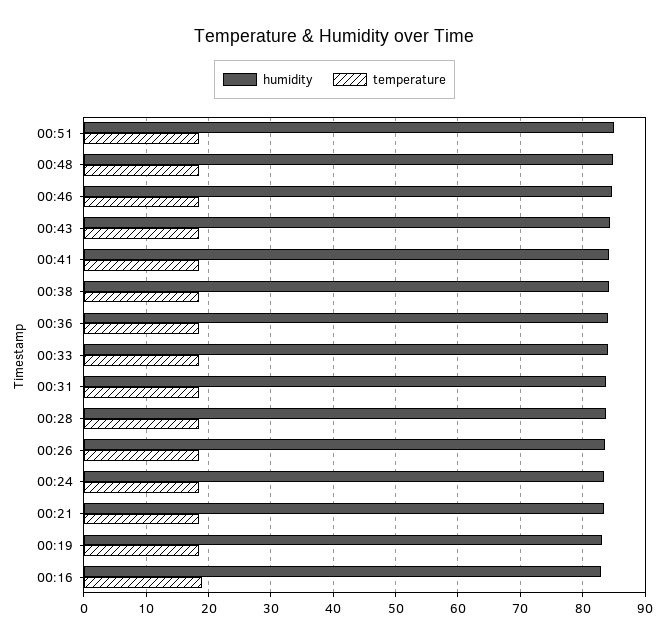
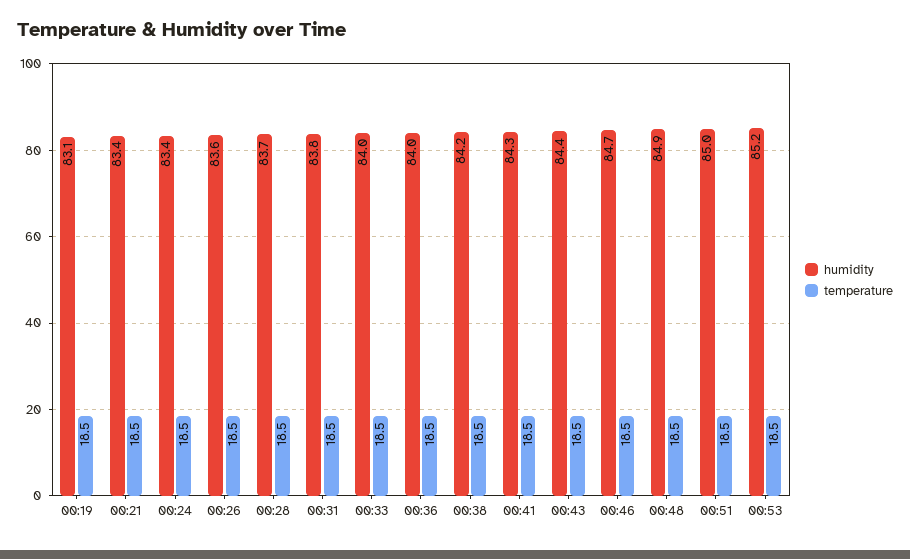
humidity, 00:16: 83 -> none
temperature, 00:16: 19 -> none
humidity, 00:53: none -> 85.2
temperature, 00:53: none -> 18.5

